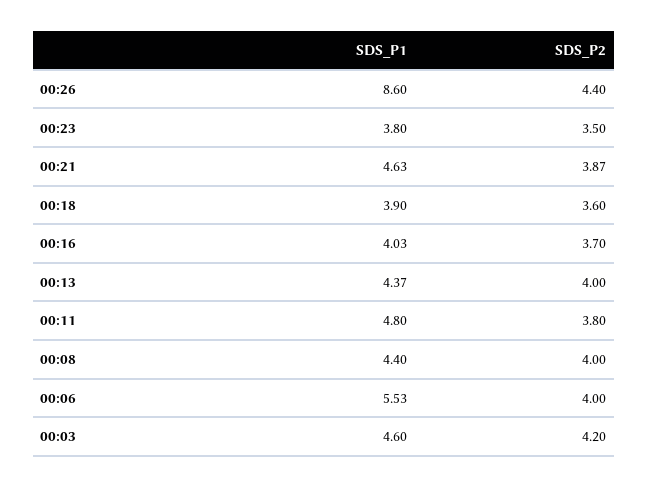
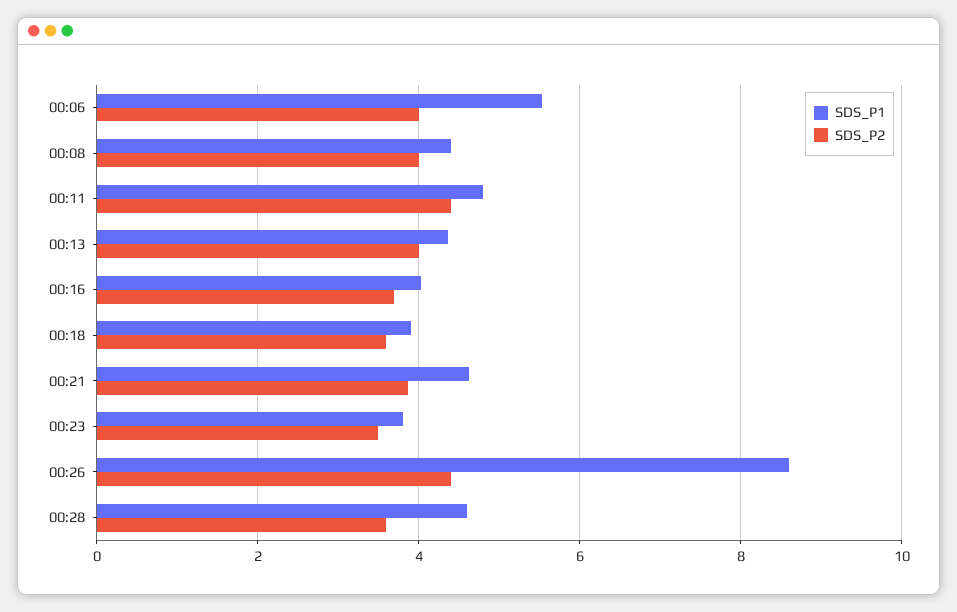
SDS_P2, 00:11: 3.8 -> 4.4
SDS_P1, 00:03: 4.6 -> none
SDS_P2, 00:03: 4.2 -> none
SDS_P1, 00:28: none -> 4.6
SDS_P2, 00:28: none -> 3.6

